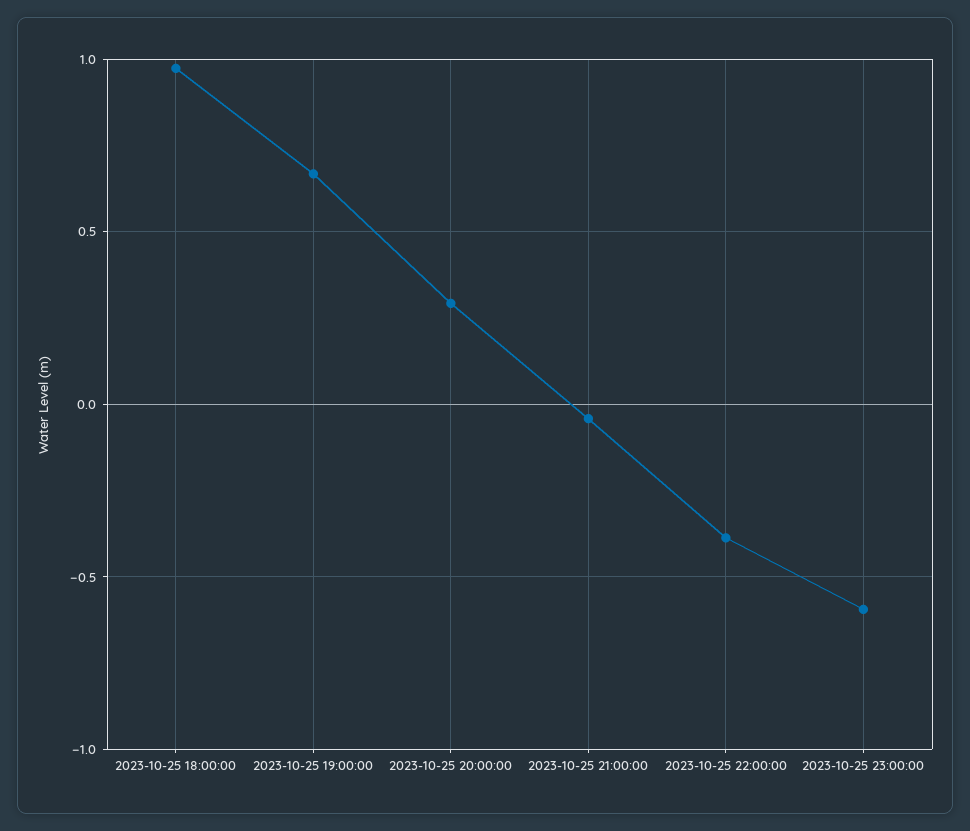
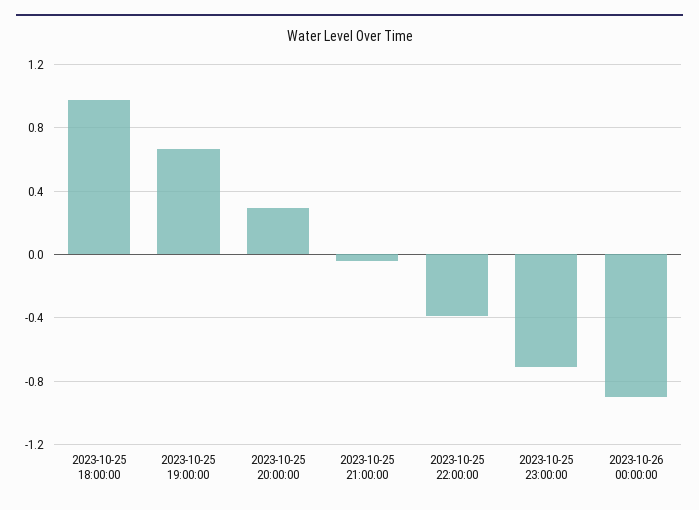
2023-10-25 23:00:00: -0.6 -> -0.7
2023-10-26 00:00:00: none -> -0.9

